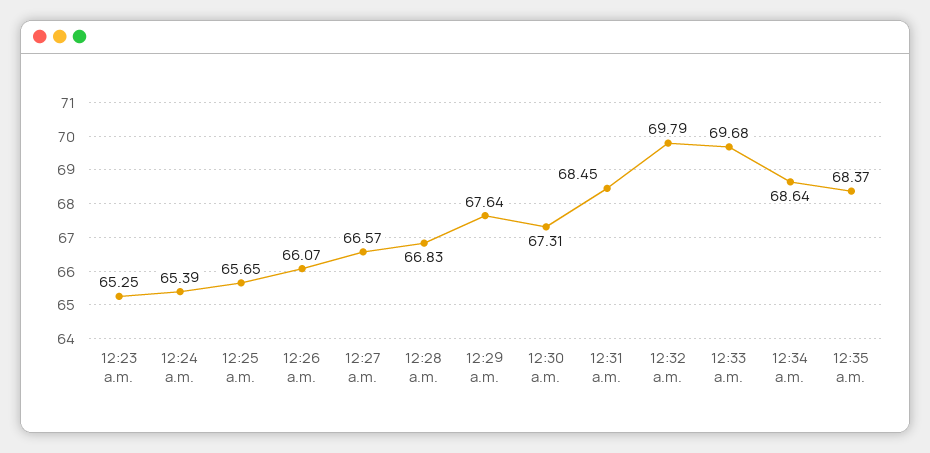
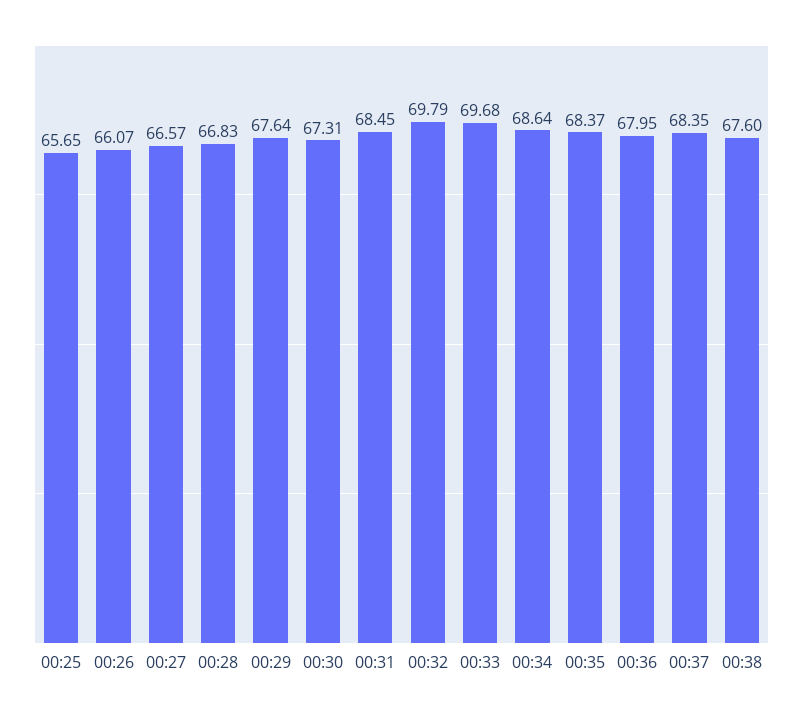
12:23 a.m.: 65.25 -> none
12:24 a.m.: 65.39 -> none
00:36: none -> 67.95
00:37: none -> 68.35
00:38: none -> 67.6

